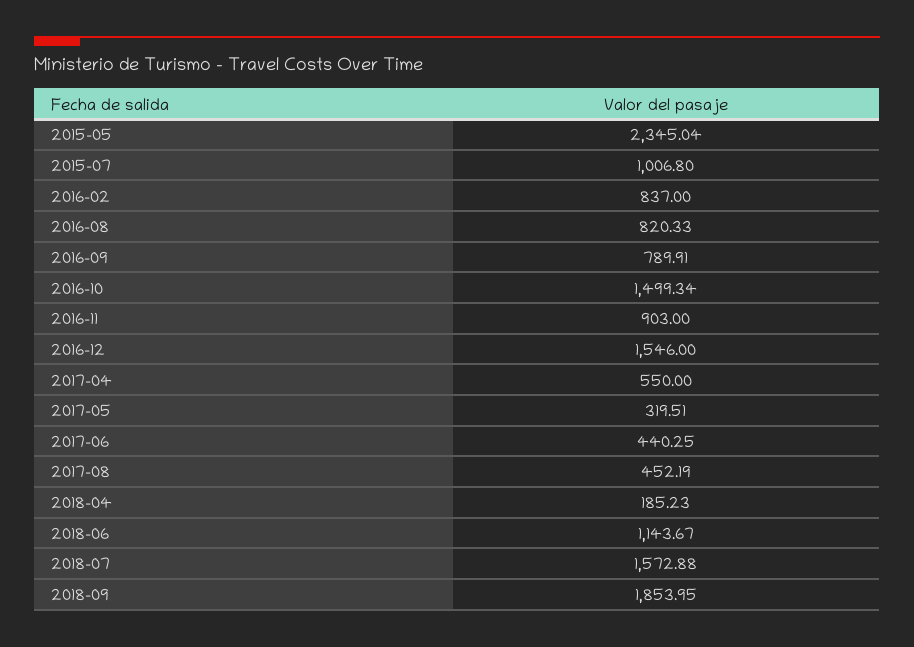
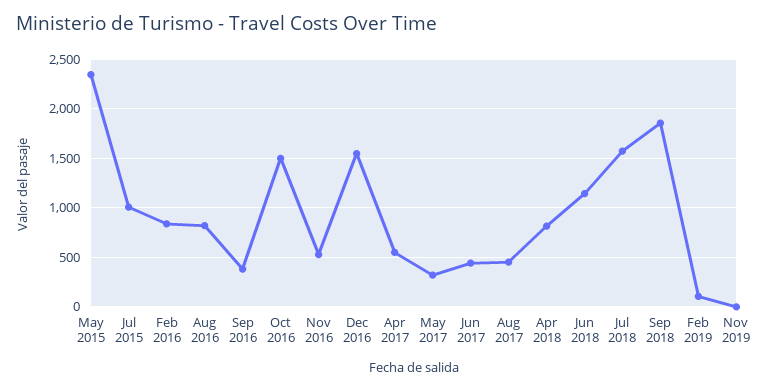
2016-09: 789.91 -> 400
2016-11: 903 -> 500
2018-04: 185.23 -> 800
Feb 2019: none -> 100
Nov 2019: none -> 0

